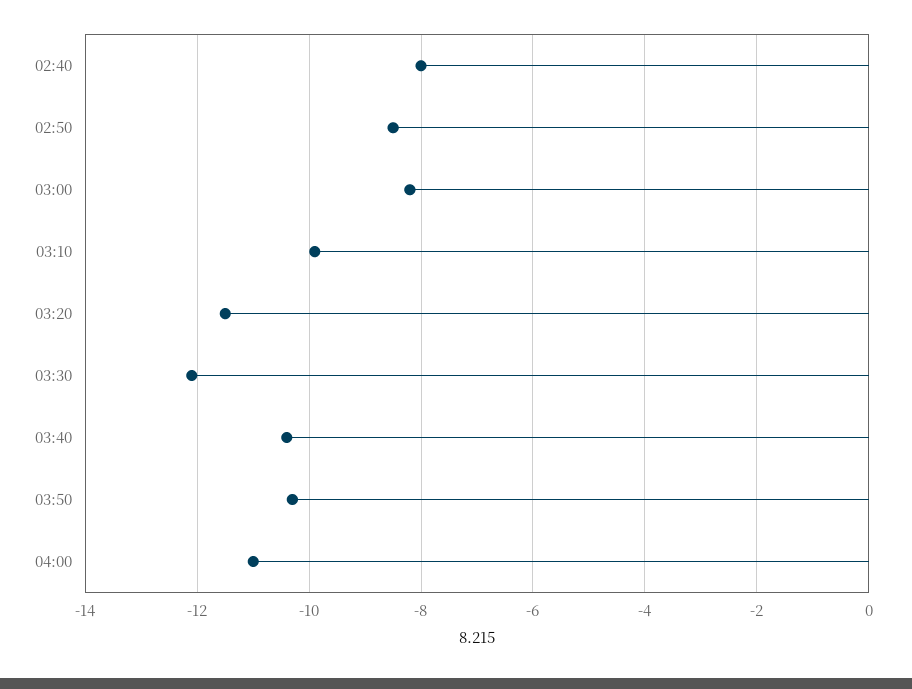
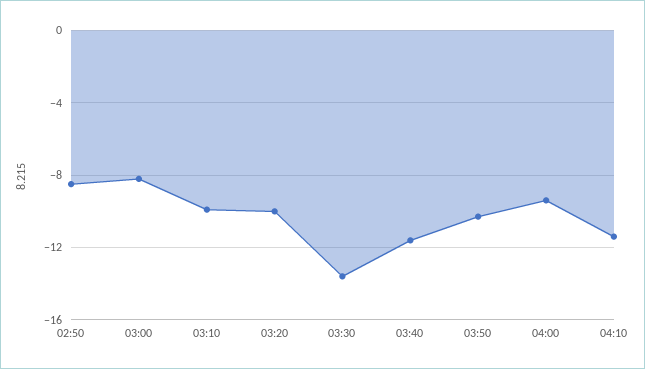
02:40: -8 -> none
03:20: -11.5 -> -10
03:30: -12 -> -13.5
03:40: -10.5 -> -11.5
04:00: -11 -> -9.5
04:10: none -> -11.5

